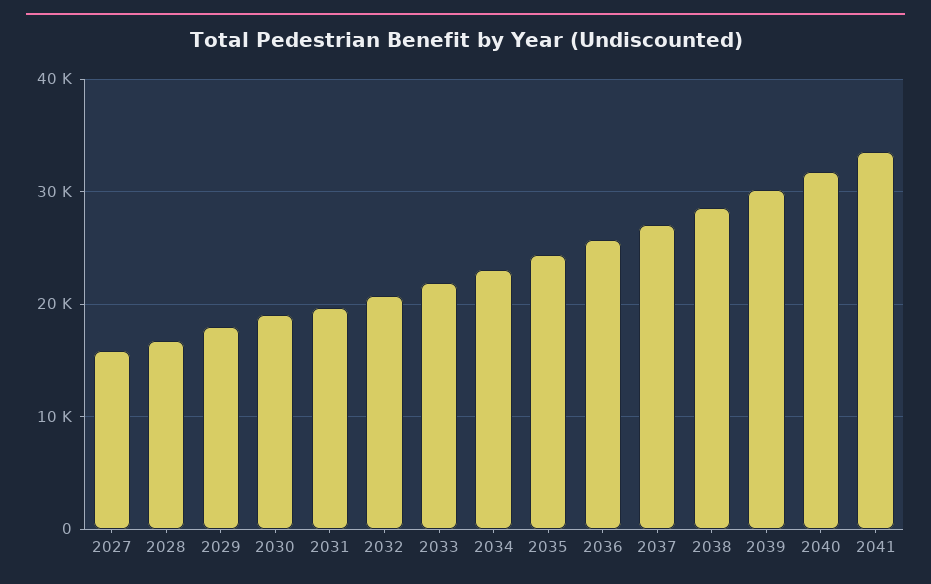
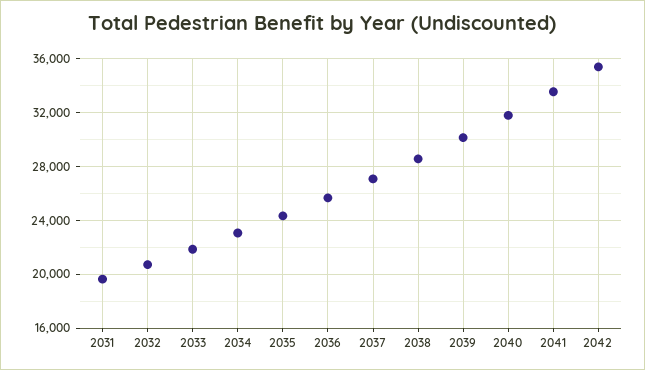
2027: 16000 -> none
2028: 17000 -> none
2029: 18000 -> none
2030: 19000 -> none
2042: none -> 35500

